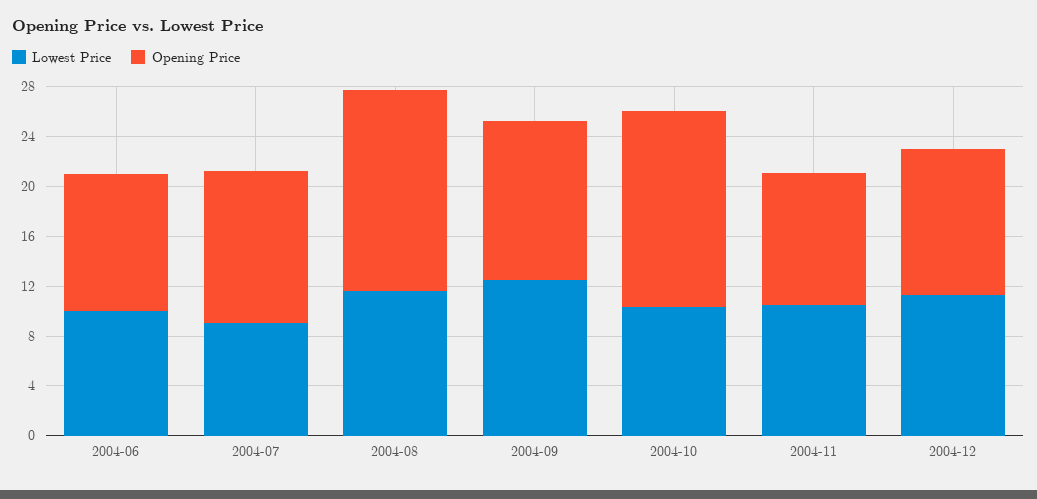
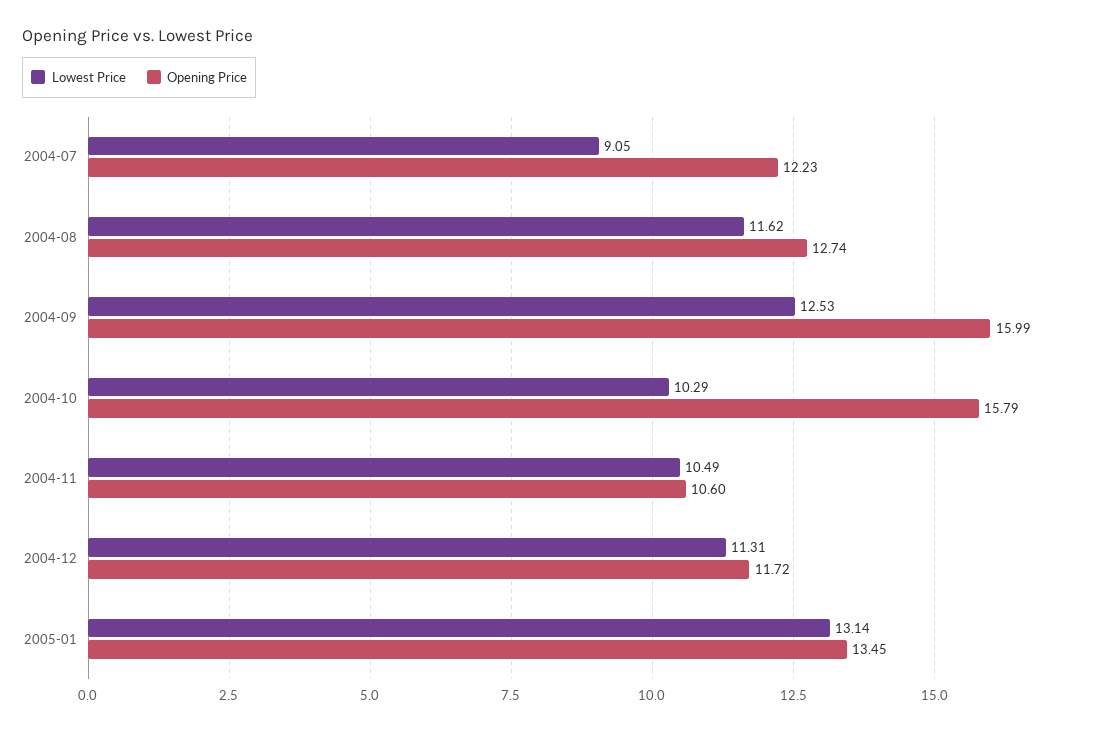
Lowest Price, 2004-06: 10 -> none
Opening Price, 2004-06: 11 -> none
Opening Price, 2004-08: 16 -> 12.74
Opening Price, 2004-09: 13 -> 15.99
Lowest Price, 2005-01: none -> 13.14
Opening Price, 2005-01: none -> 13.45

